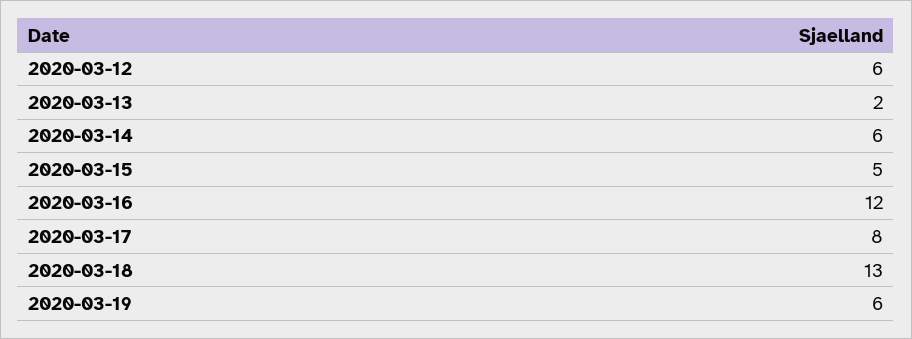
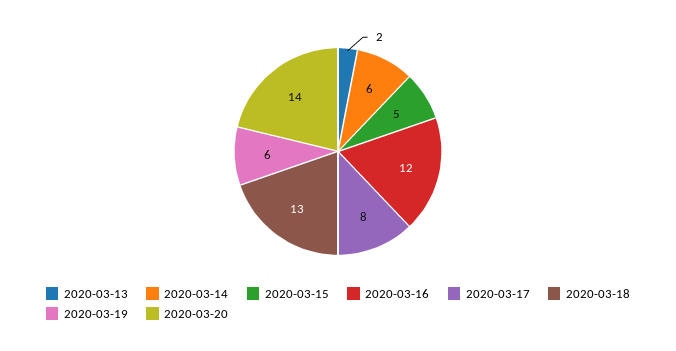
2020-03-12: 6 -> none
2020-03-20: none -> 14

